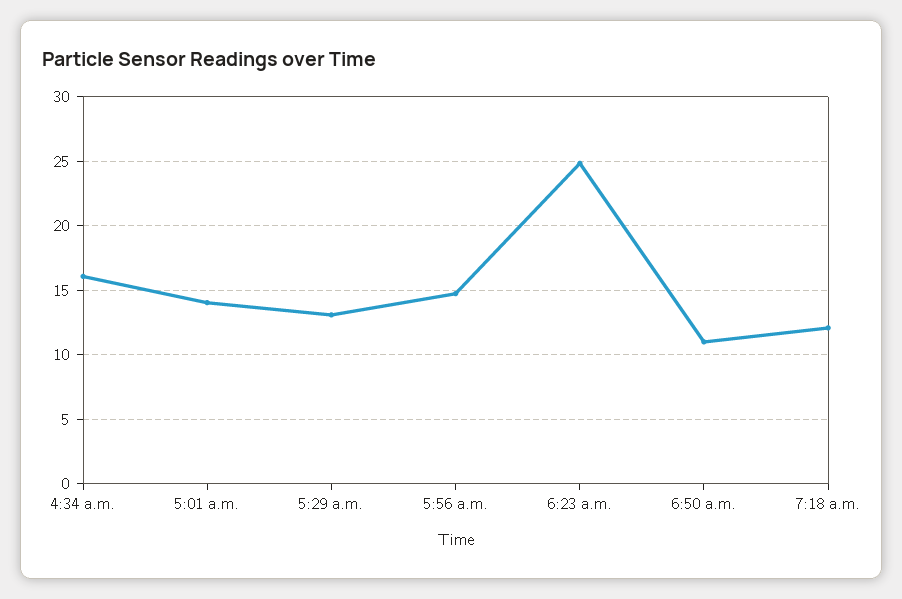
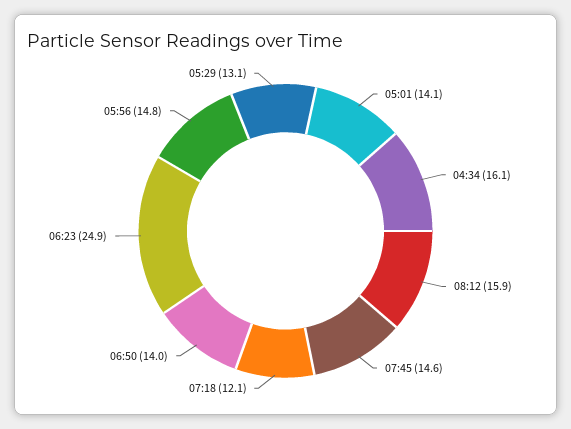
6:50 a.m.: 11 -> 14
08:12: none -> 15.9
07:45: none -> 14.6

